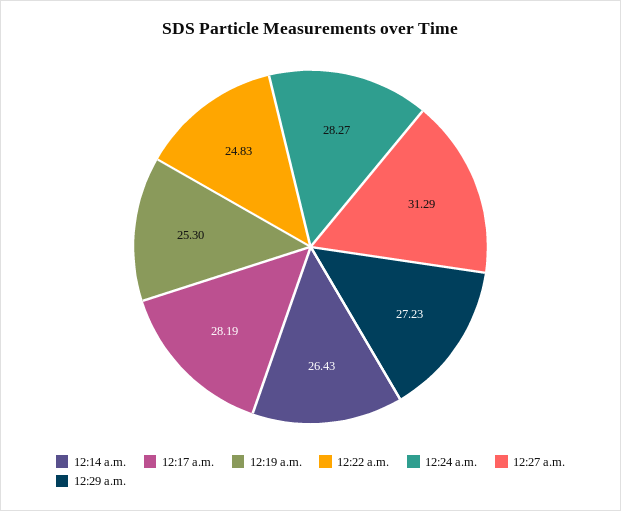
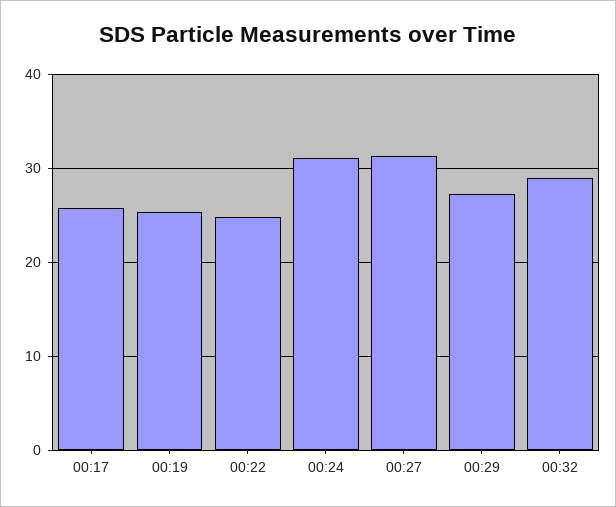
12:14 a.m.: 26.43 -> none
12:17 a.m.: 28.19 -> 26
12:24 a.m.: 28.27 -> 31
00:32: none -> 29

